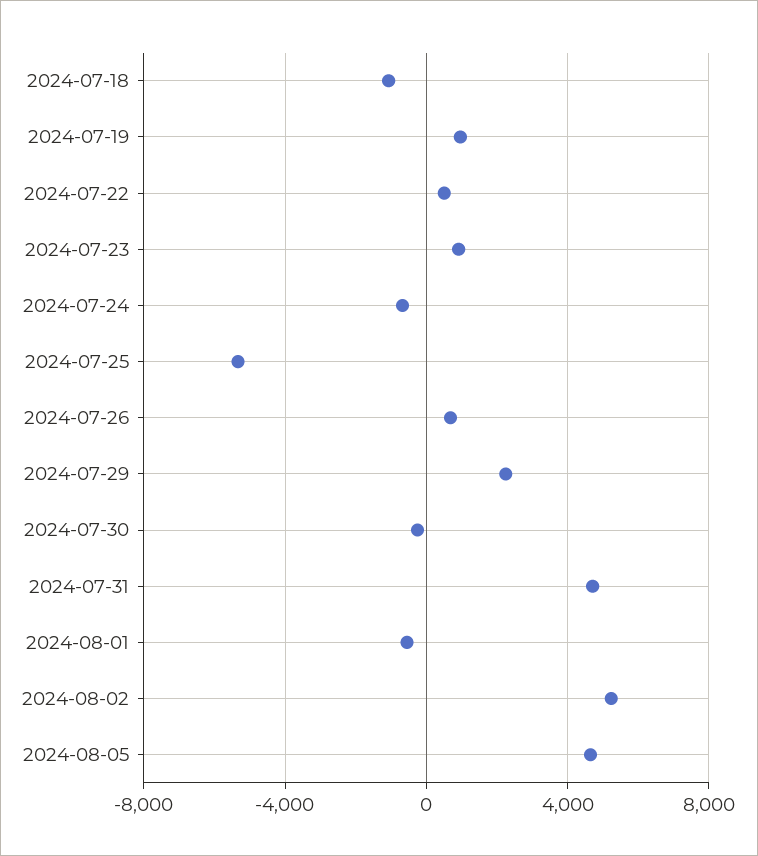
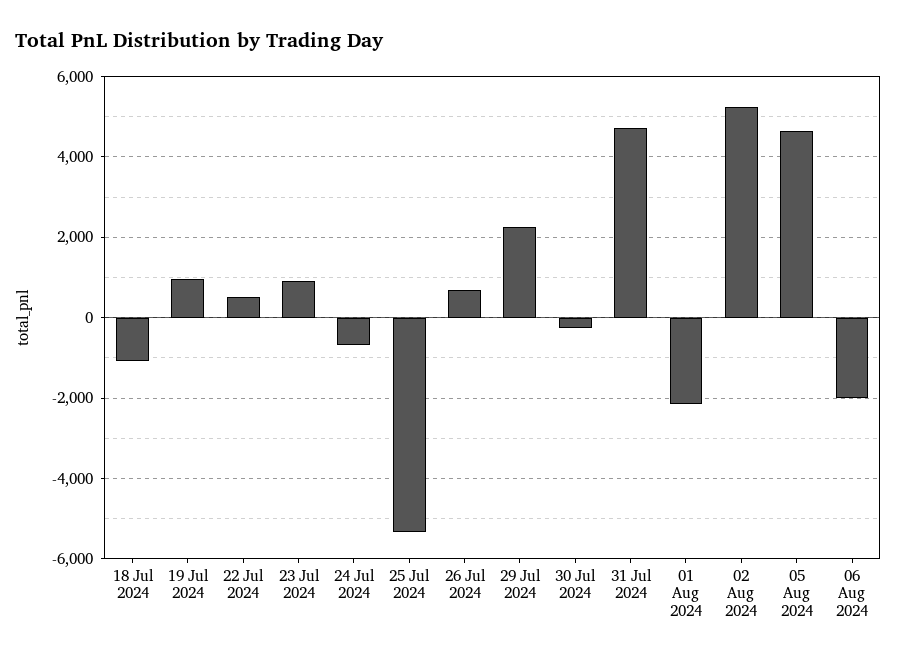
2024-08-01: -500 -> -2200
06 Aug 2024: none -> -2000

